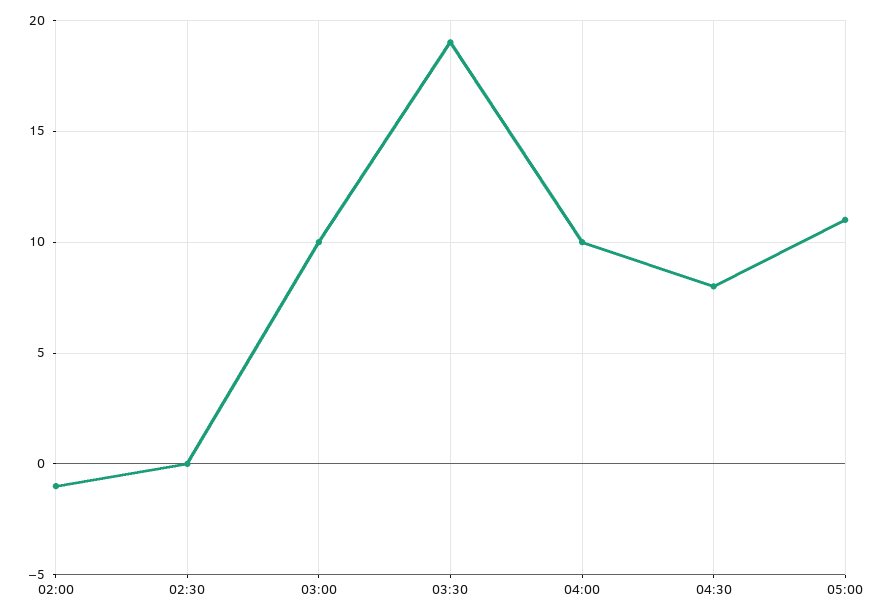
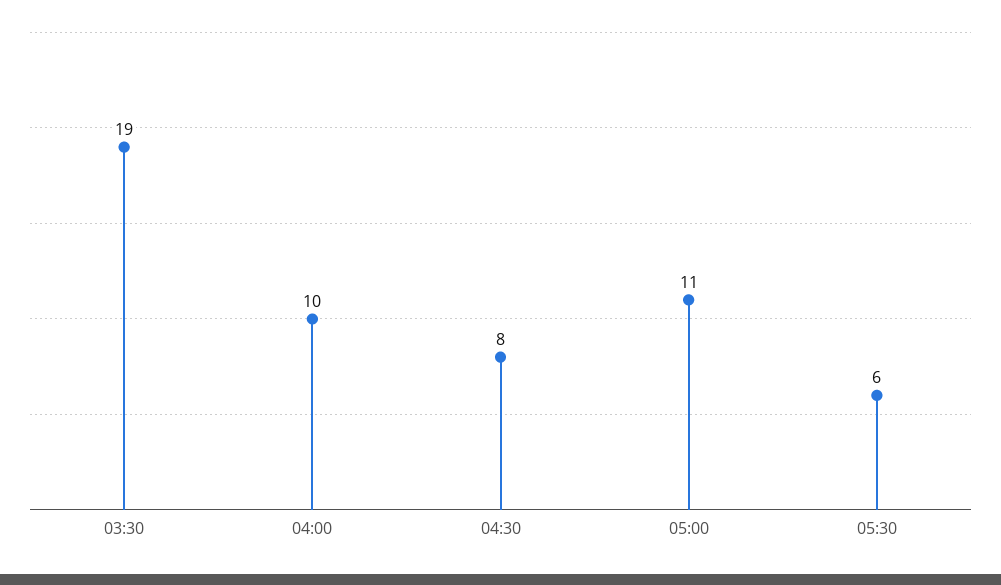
02:00: -1 -> none
02:30: 0 -> none
03:00: 10 -> none
05:30: none -> 6

